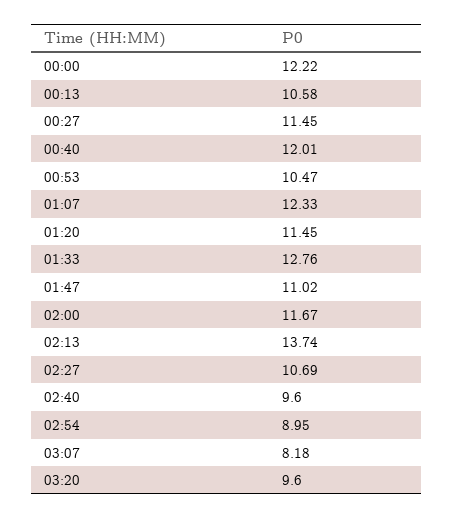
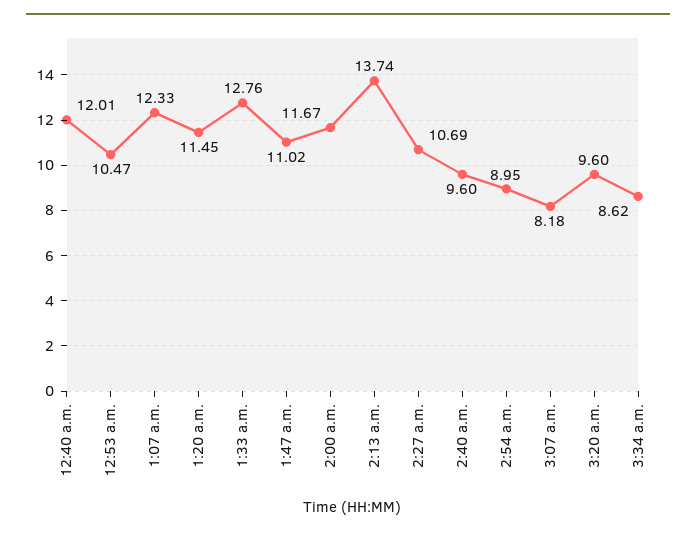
00:00: 12.22 -> none
00:13: 10.58 -> none
00:27: 11.45 -> none
3:34 a.m.: none -> 8.62

